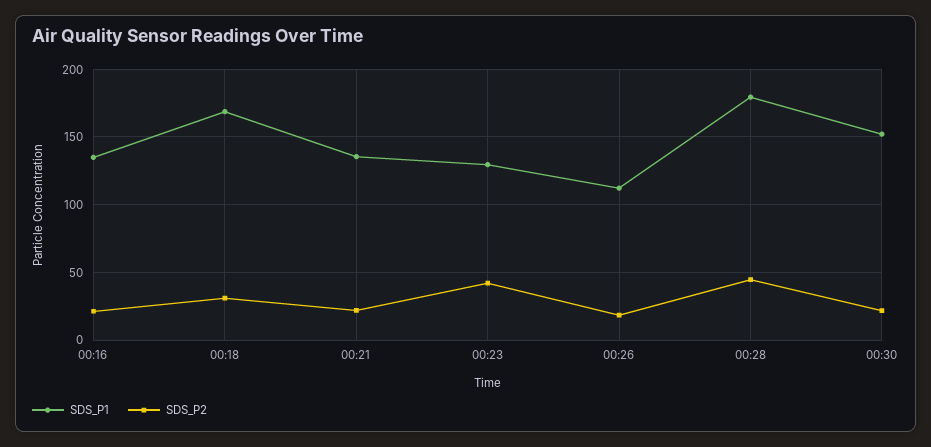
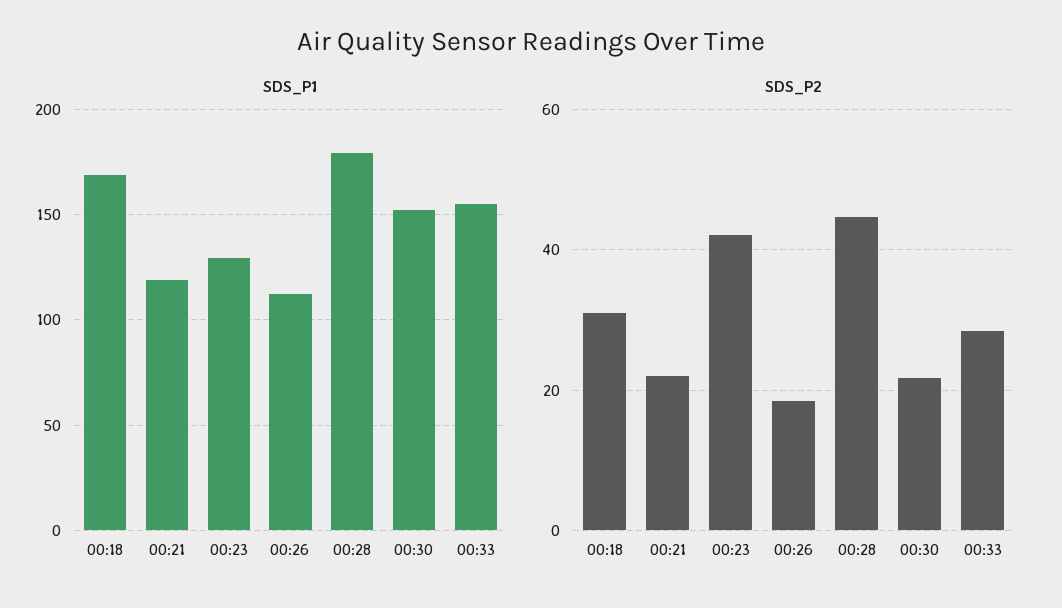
SDS_P1, 00:16: 135 -> none
SDS_P2, 00:16: 20 -> none
SDS_P1, 00:21: 135 -> 120
SDS_P1, 00:33: none -> 155
SDS_P2, 00:33: none -> 28

